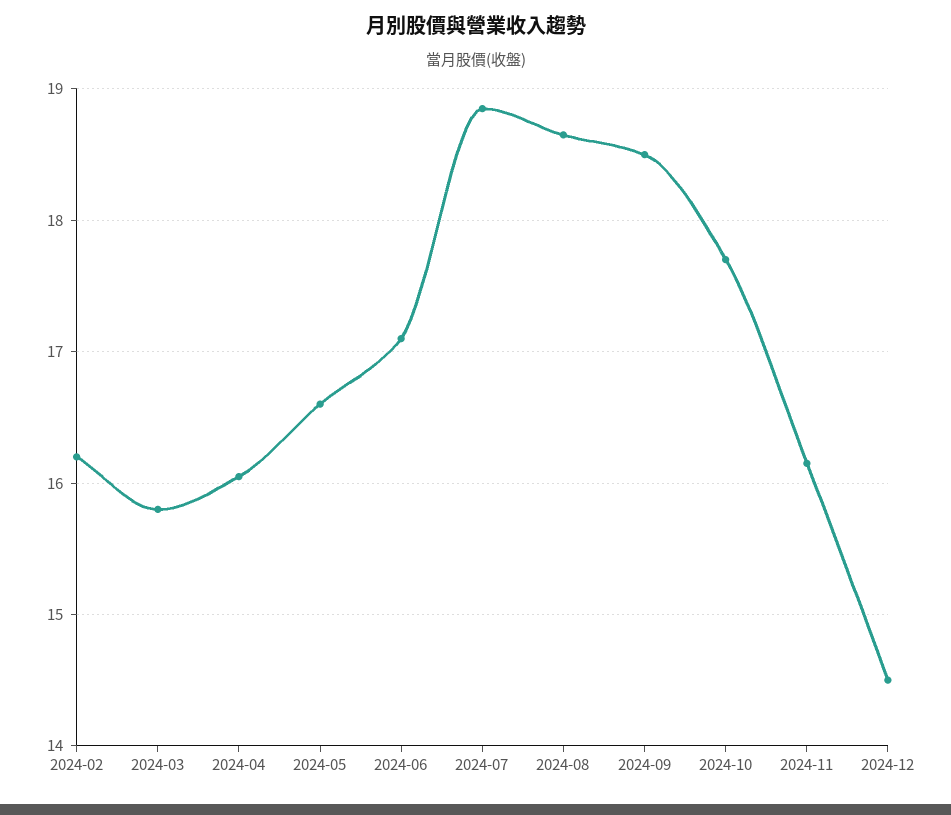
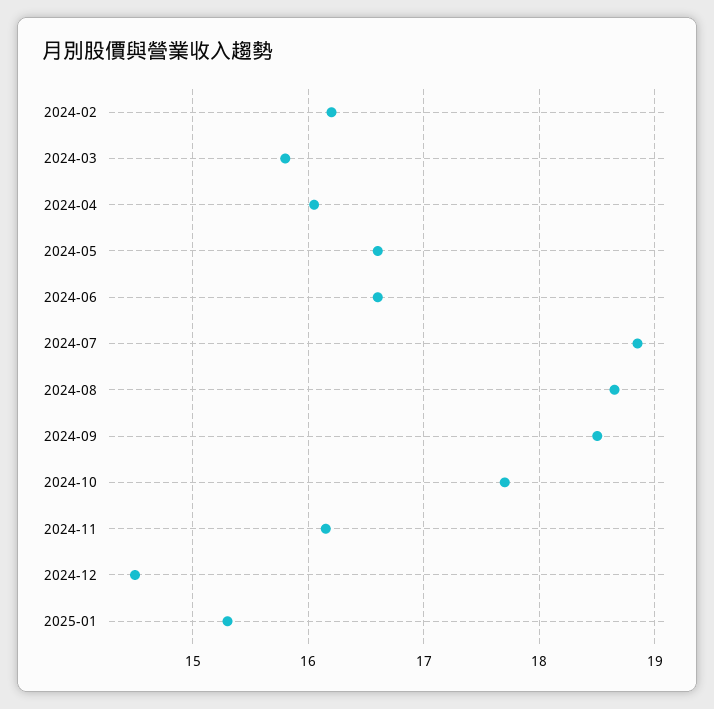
2024-06: 17.1 -> 16.6
2025-01: none -> 15.3

